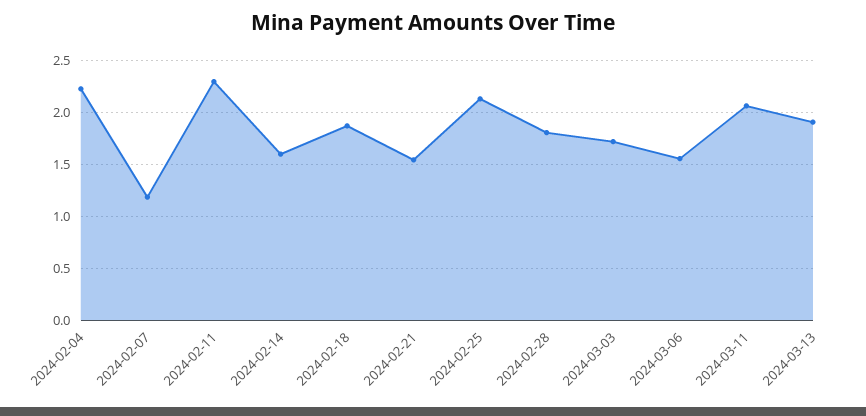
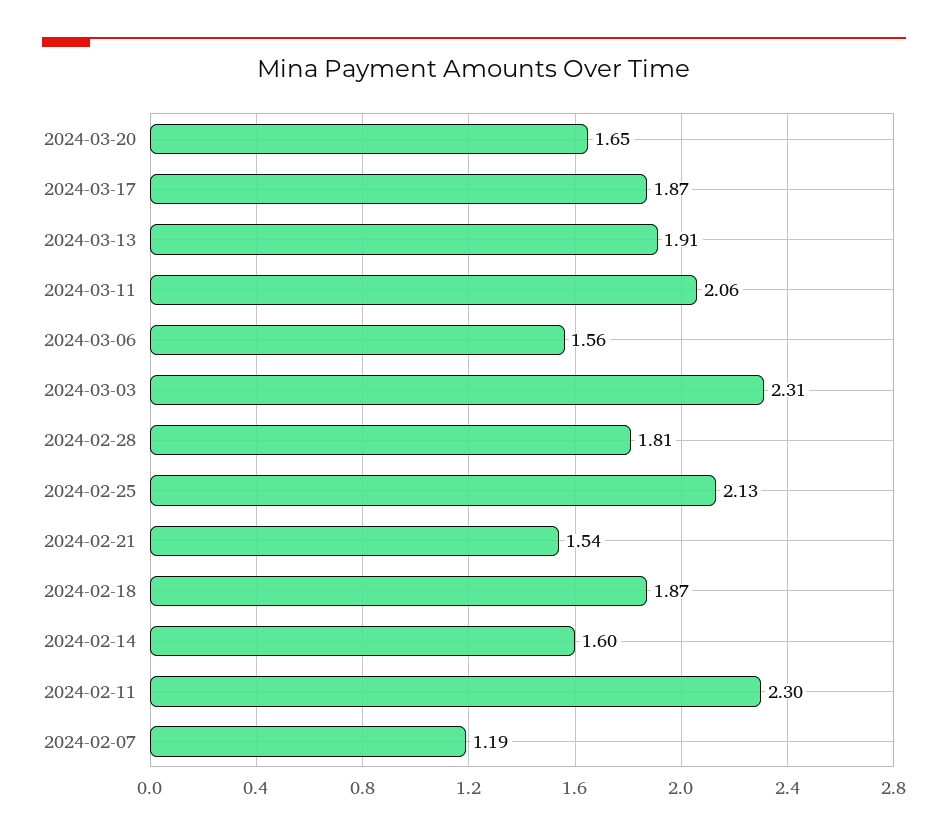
2024-02-04: 2.2 -> none
2024-03-03: 1.7 -> 2.31
2024-03-20: none -> 1.65
2024-03-17: none -> 1.87

